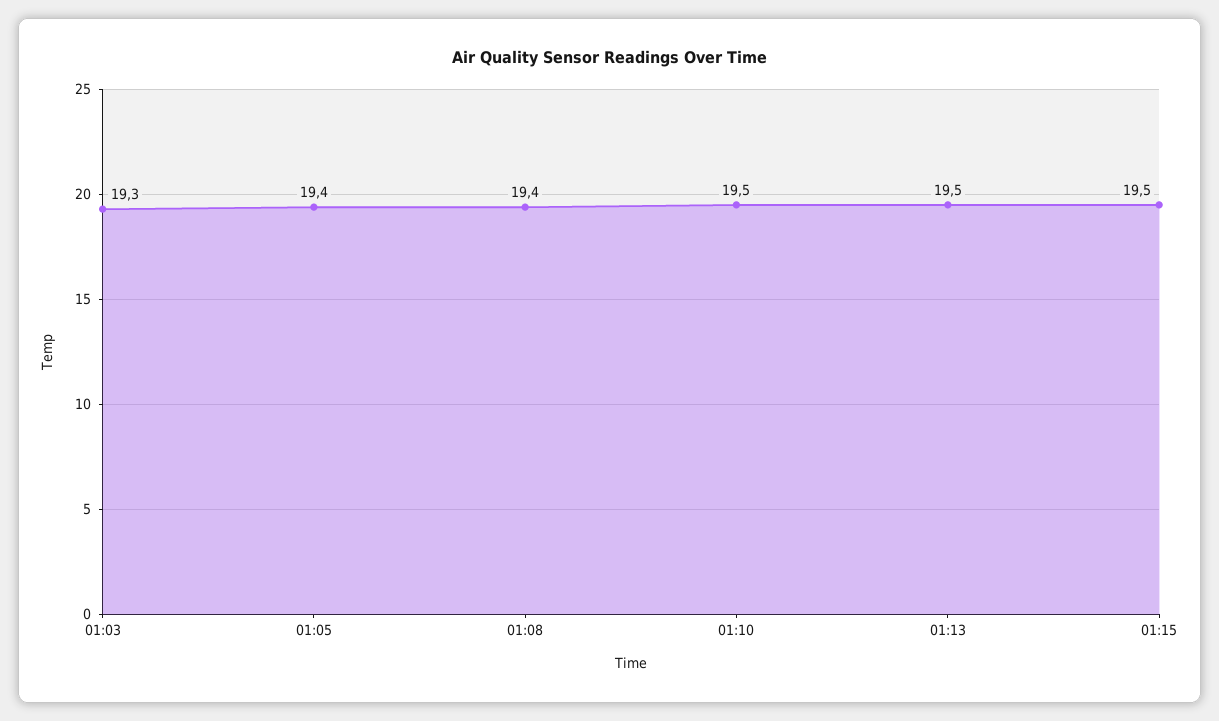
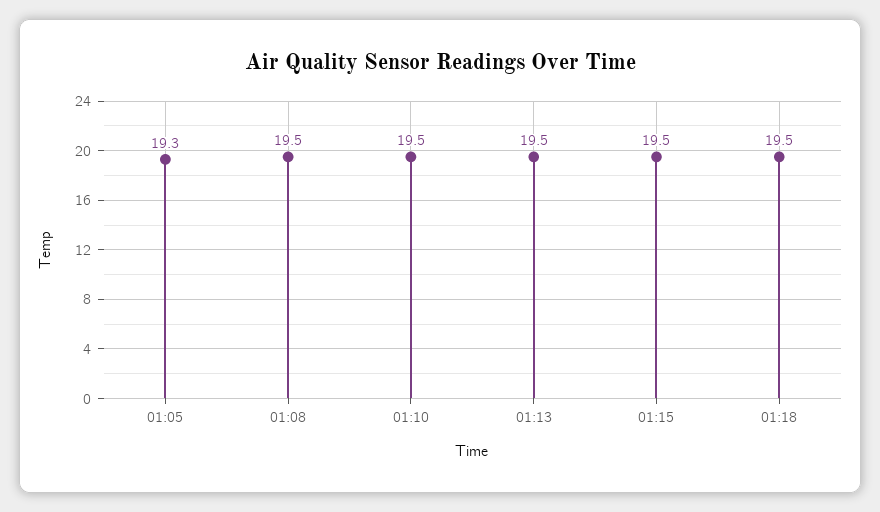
01:03: 19.3 -> none
01:05: 19.4 -> 19.3
01:08: 19.4 -> 19.5
01:18: none -> 19.5

